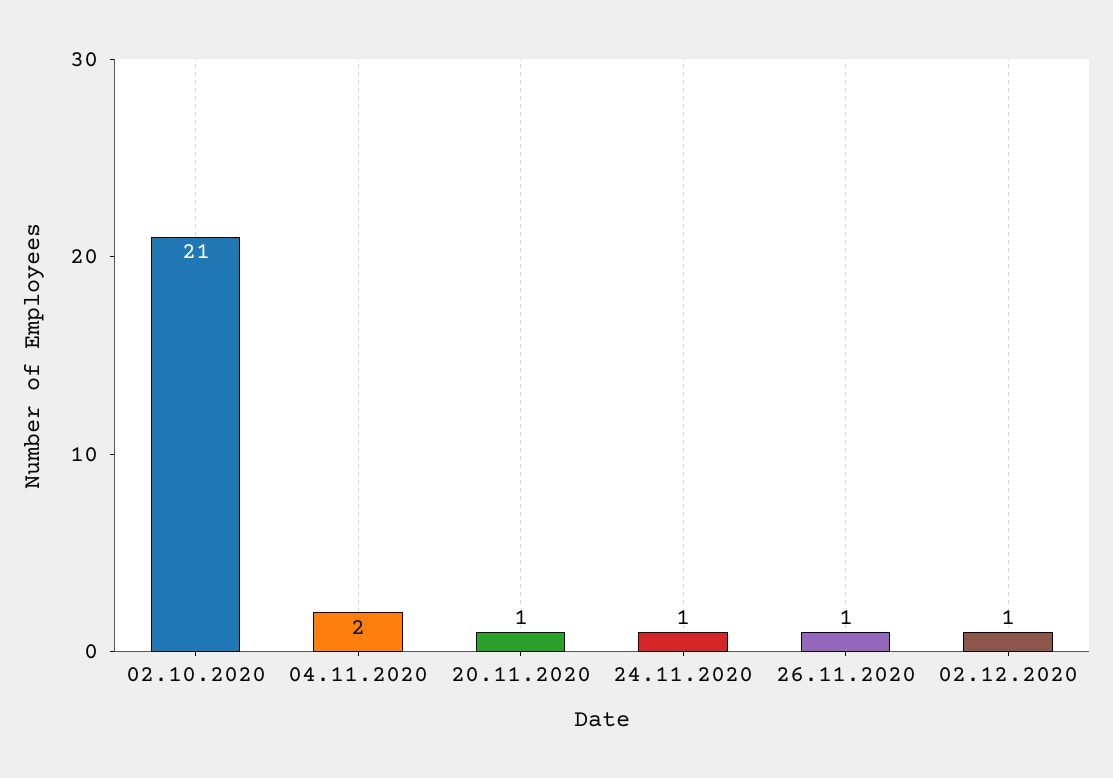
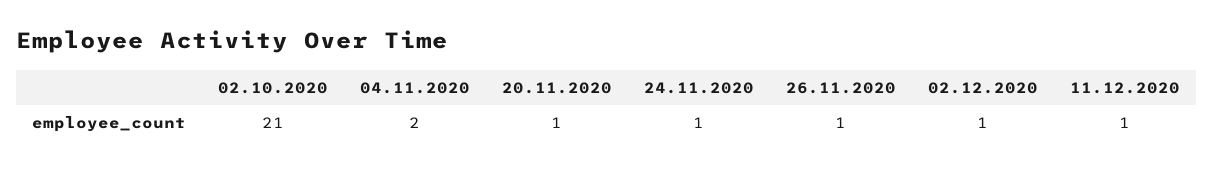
11.12.2020: none -> 1

